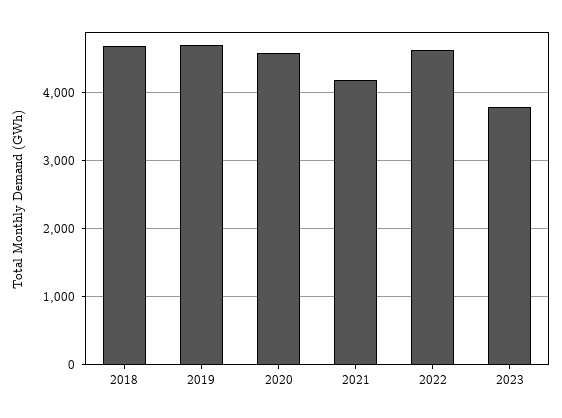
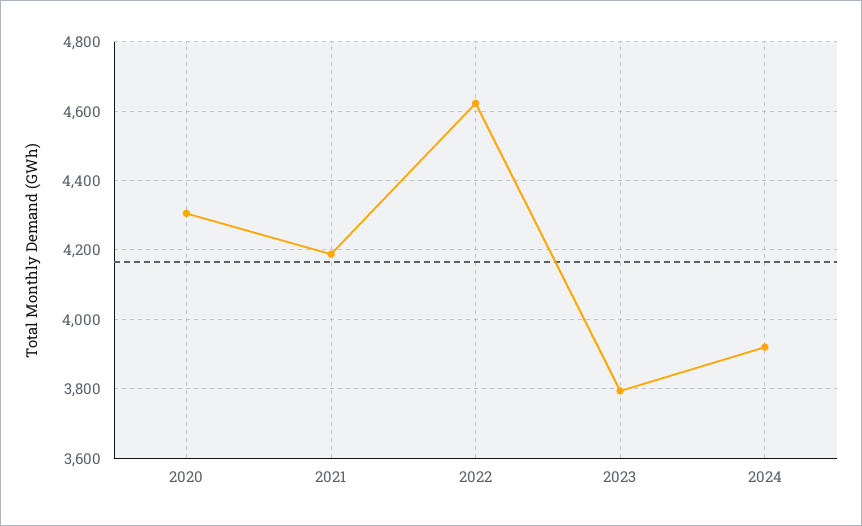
2018: 4700 -> none
2019: 4700 -> none
2020: 4600 -> 4300
2024: none -> 3920

